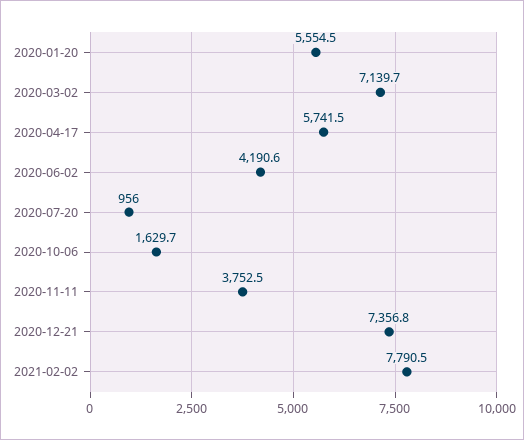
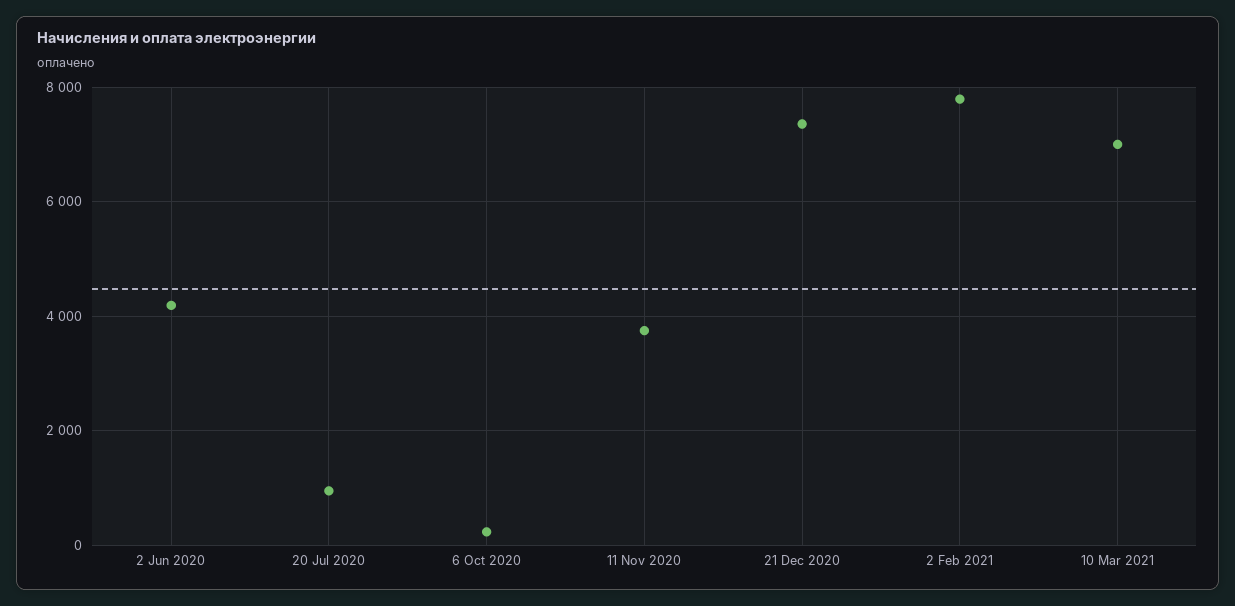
2020-01-20: 5554.5 -> none
2020-03-02: 7139.7 -> none
2020-04-17: 5741.5 -> none
2020-10-06: 1629.7 -> 200
10 Mar 2021: none -> 7000

